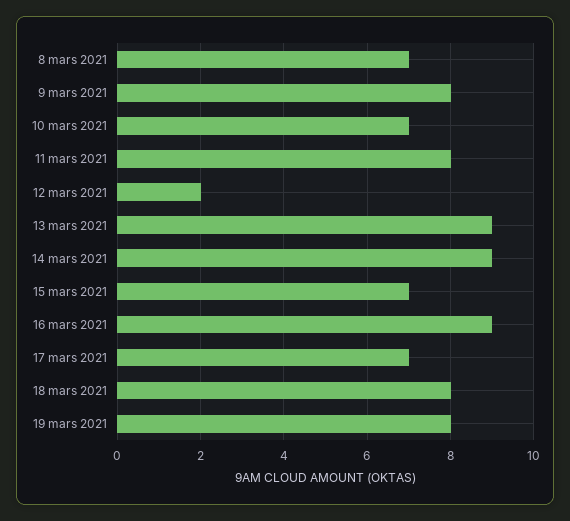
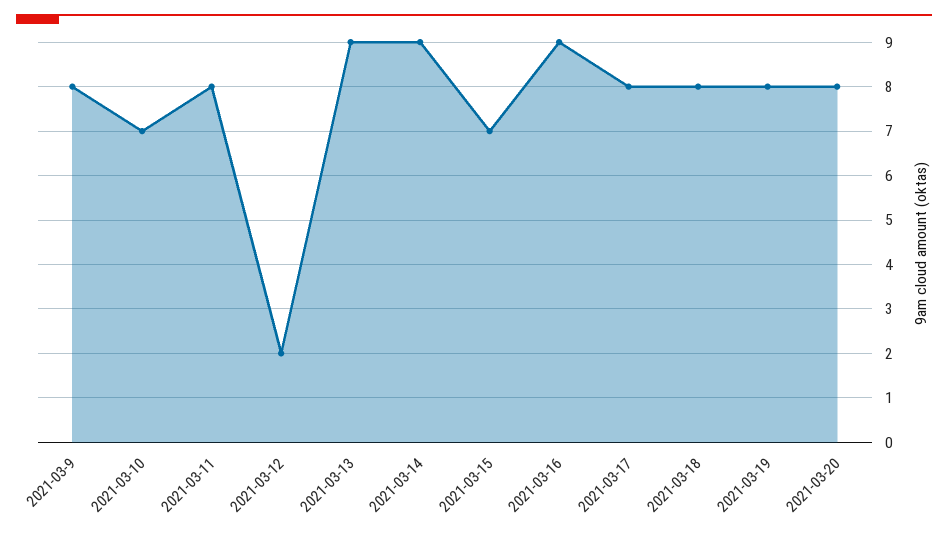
8 mars 2021: 7 -> none
17 mars 2021: 7 -> 8
2021-03-20: none -> 8

